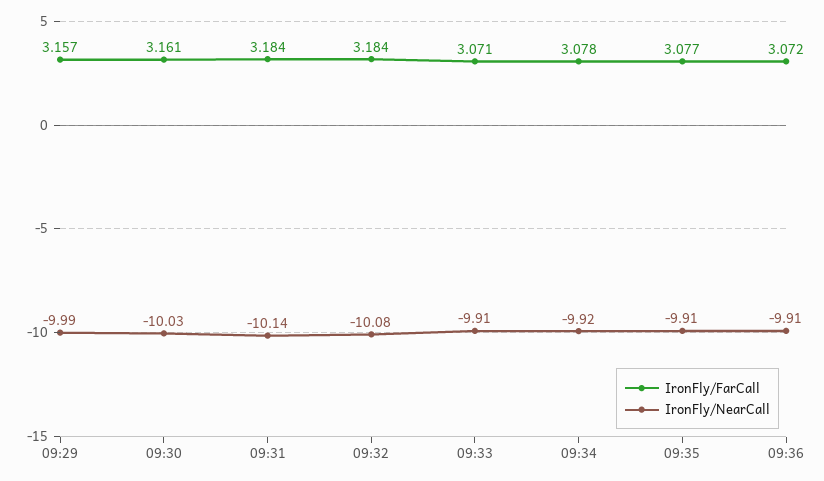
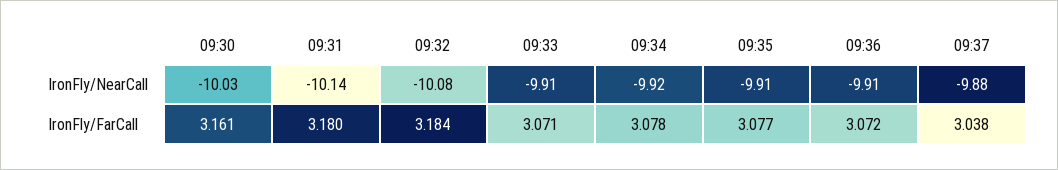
IronFly/FarCall, 09:29: 3.157 -> none
IronFly/NearCall, 09:29: -9.99 -> none
IronFly/FarCall, 09:31: 3.184 -> 3.18
IronFly/NearCall, 09:37: none -> -9.88
IronFly/FarCall, 09:37: none -> 3.038

